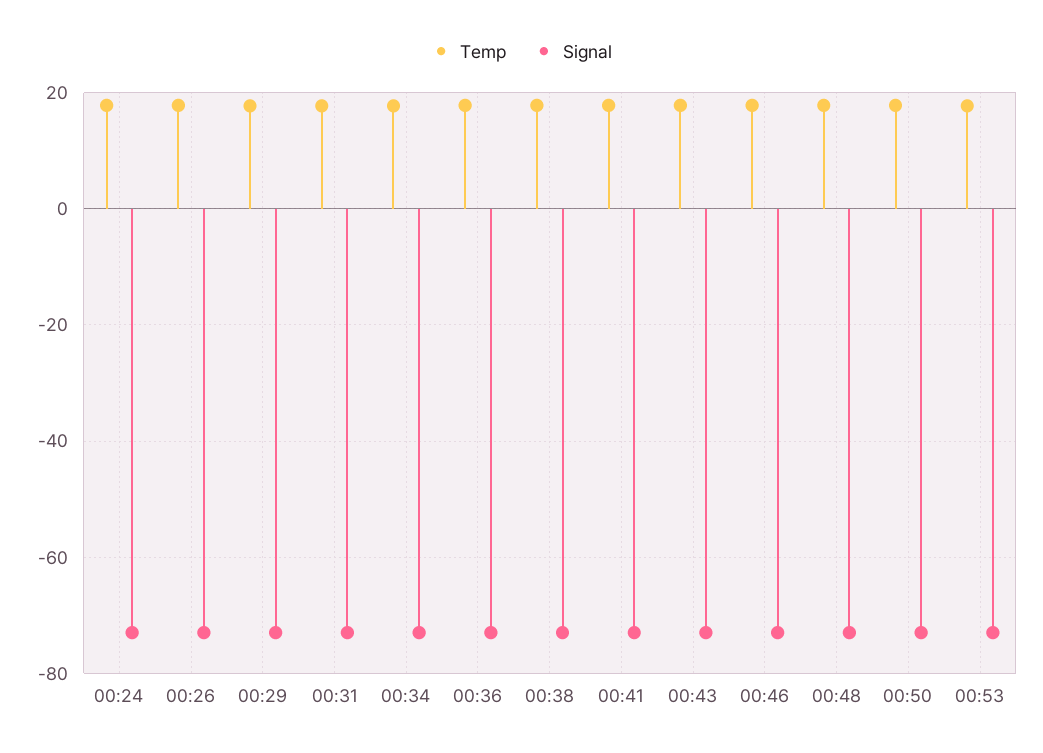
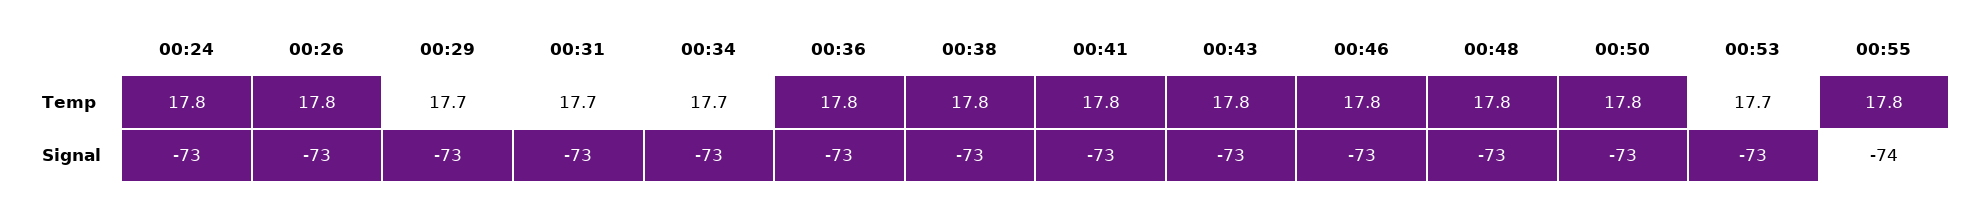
Temp, 00:55: none -> 17.8
Signal, 00:55: none -> -74

